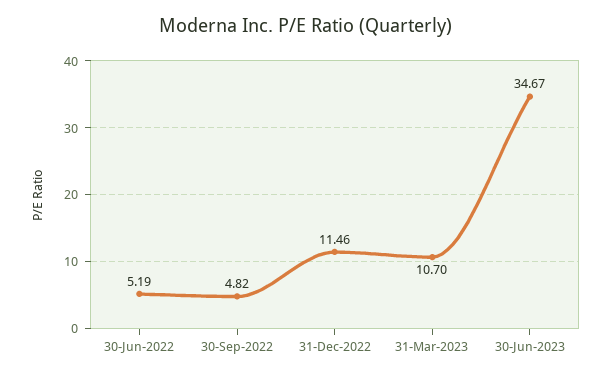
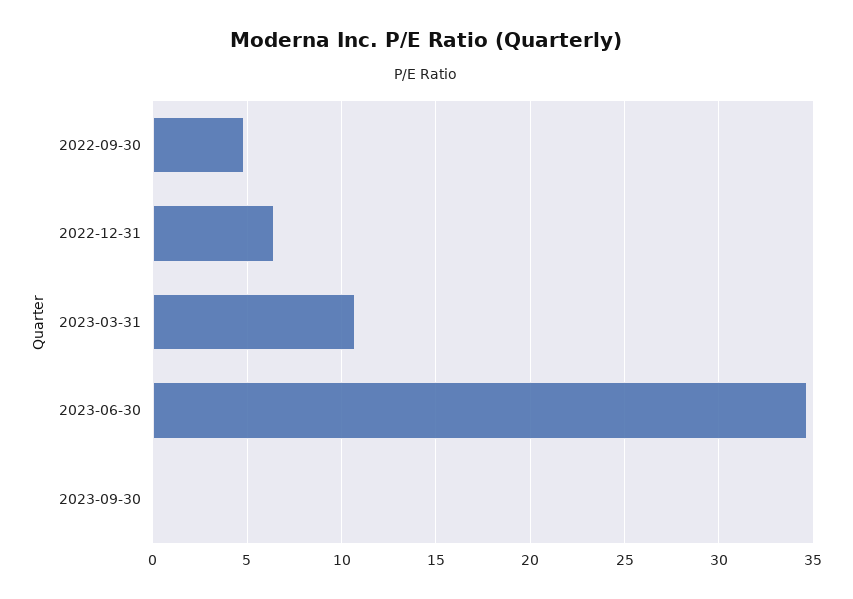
30-Jun-2022: 5.19 -> none
31-Dec-2022: 11.46 -> 6.5
2023-09-30: none -> 0

